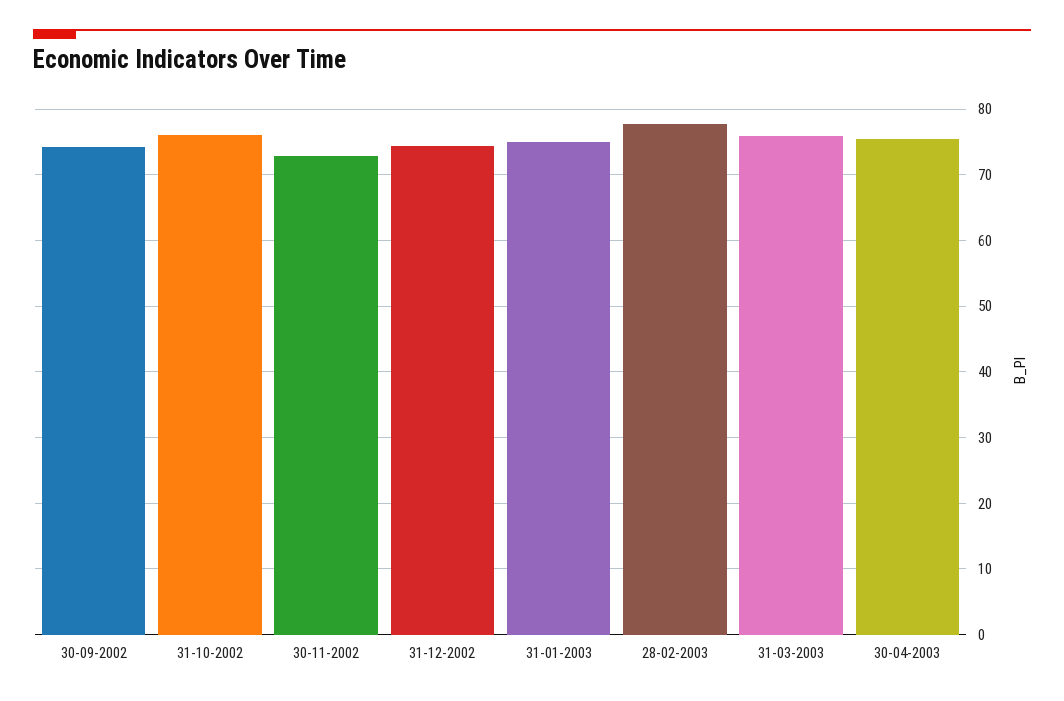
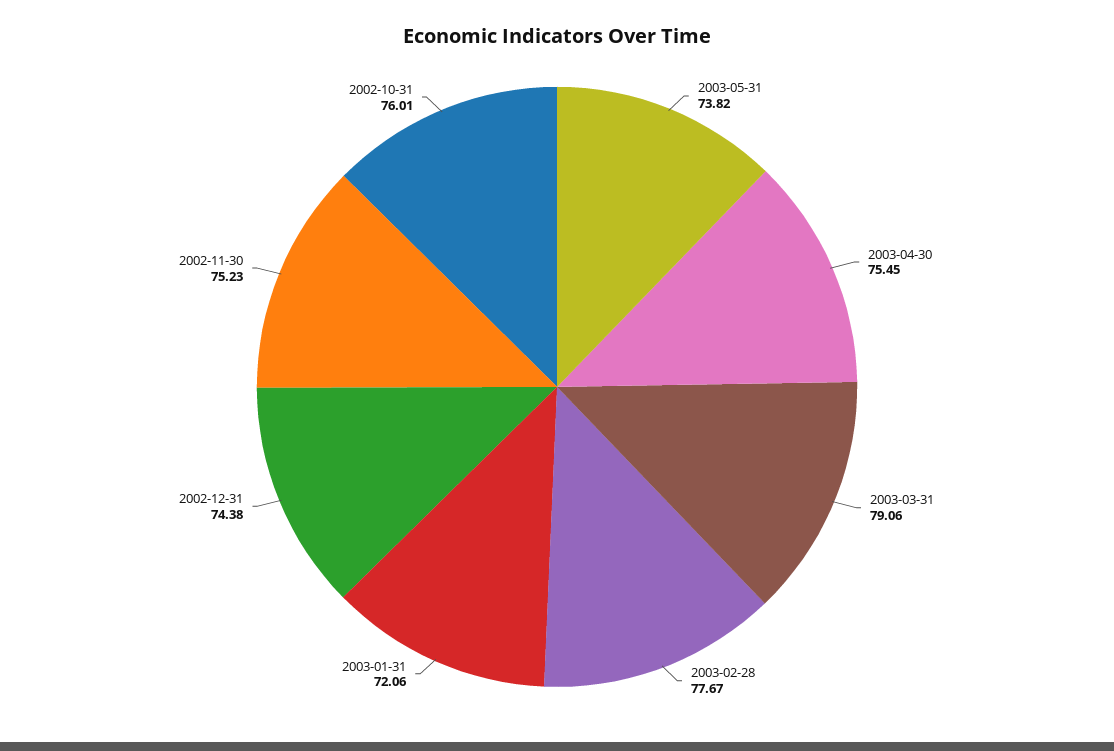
30-09-2002: 74 -> none
30-11-2002: 73 -> 75.23
31-01-2003: 75 -> 72.06
31-03-2003: 76 -> 79.06
2003-05-31: none -> 73.82

